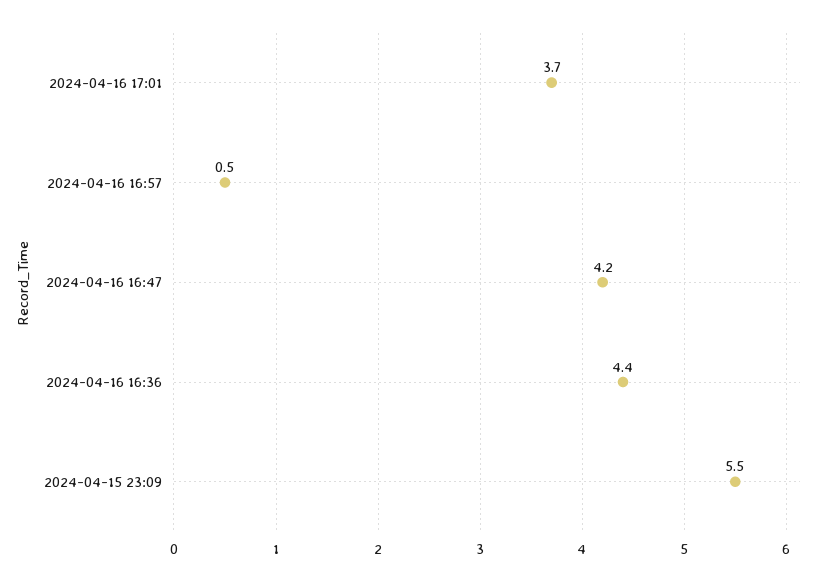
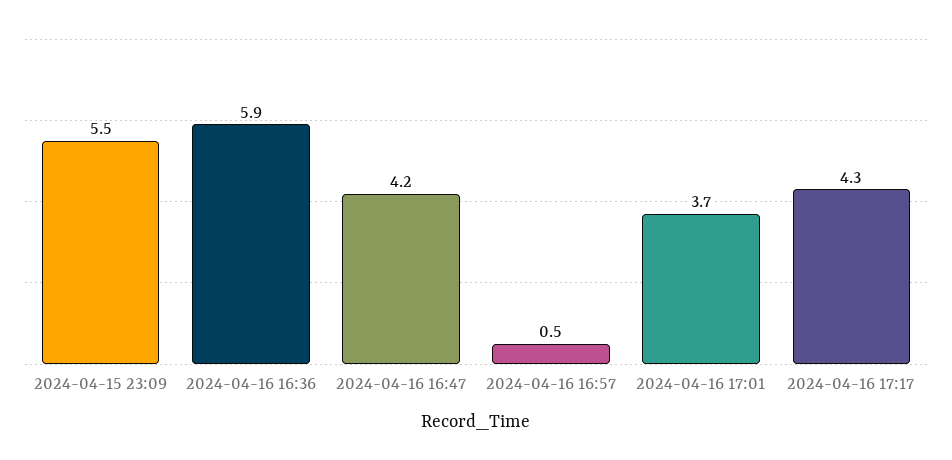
2024-04-16 16:36: 4.4 -> 5.9
2024-04-16 17:17: none -> 4.3

